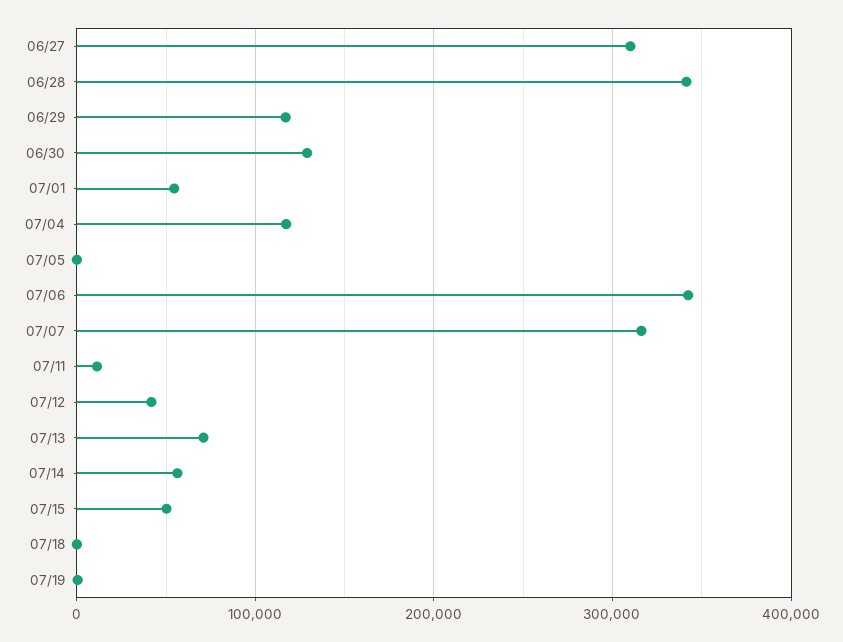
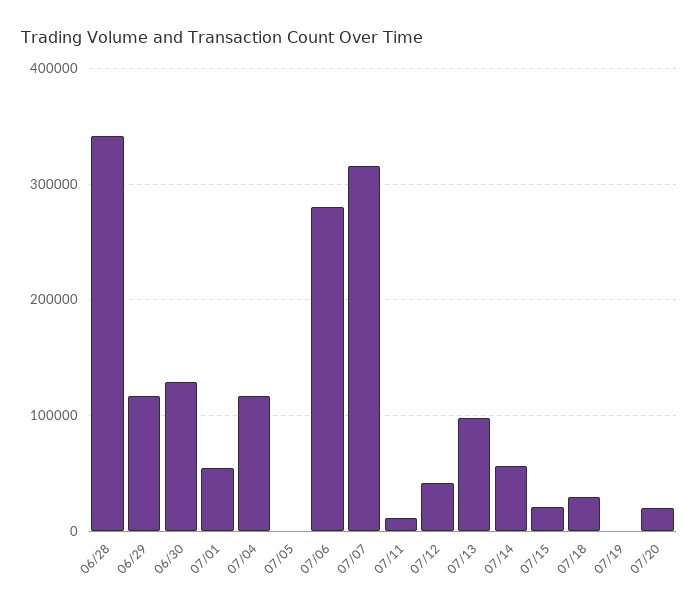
06/27: 310000 -> none
07/06: 340000 -> 280000
07/13: 70000 -> 100000
07/15: 50000 -> 20000
07/18: 0 -> 30000
07/20: none -> 20000

